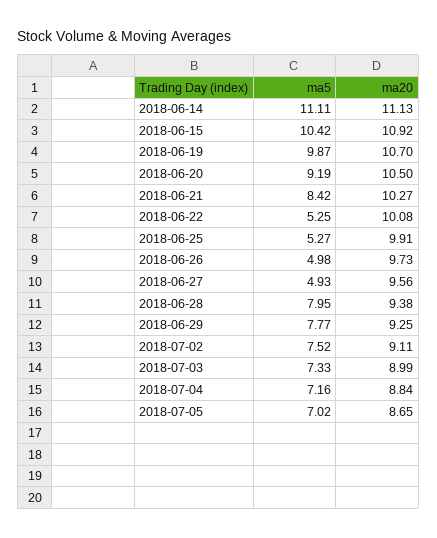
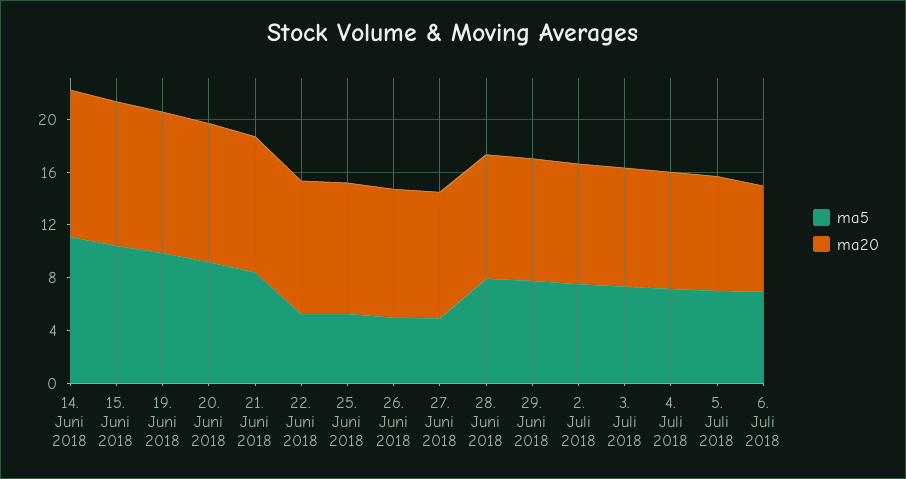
ma5, 6. Juli 2018: none -> 7
ma20, 6. Juli 2018: none -> 8

